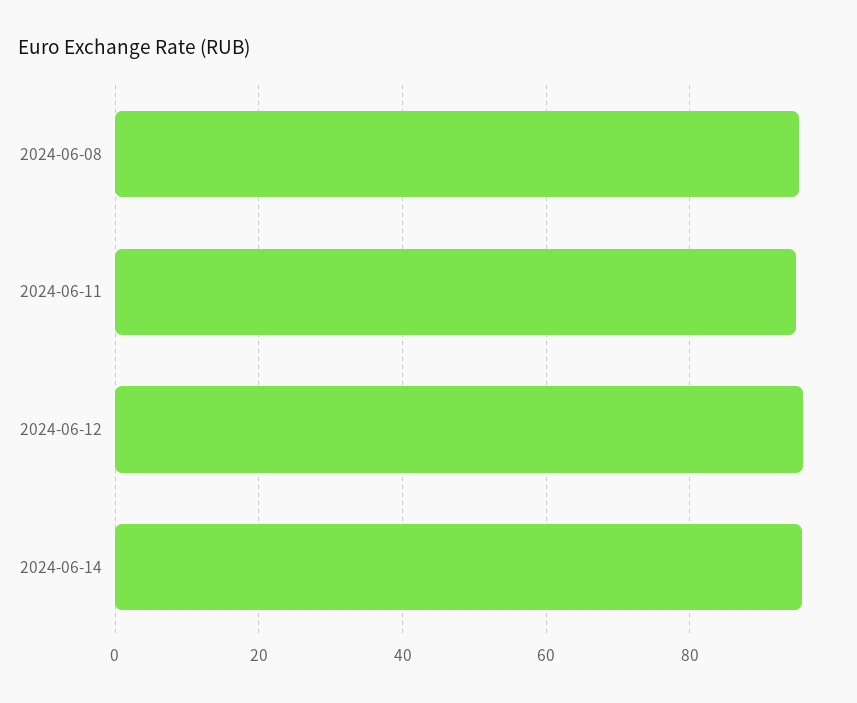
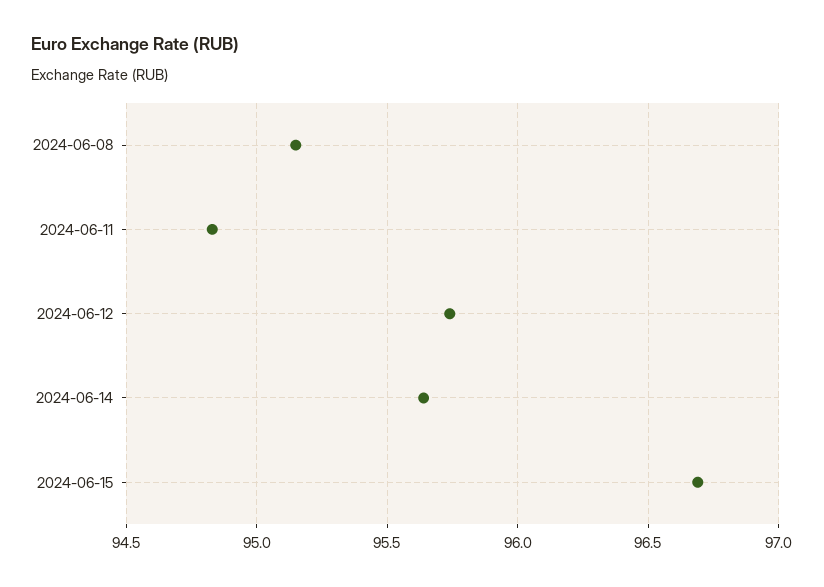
2024-06-15: none -> 96.7

